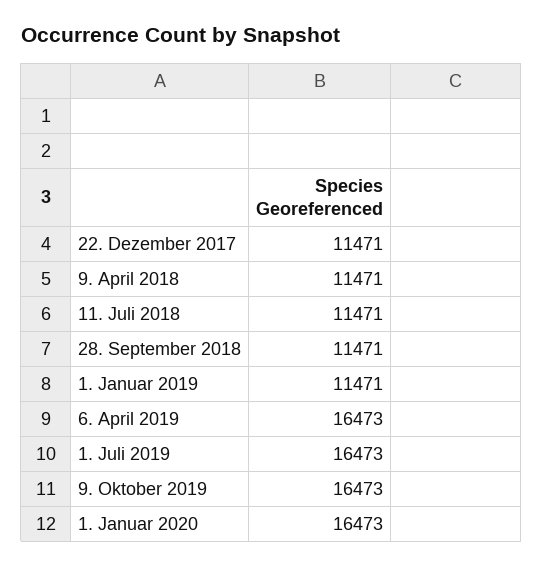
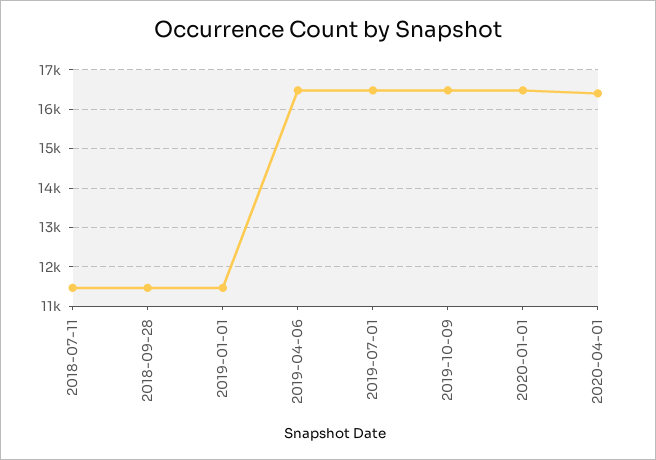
22. Dezember 2017: 11471 -> none
9. April 2018: 11471 -> none
2020-04-01: none -> 16400

